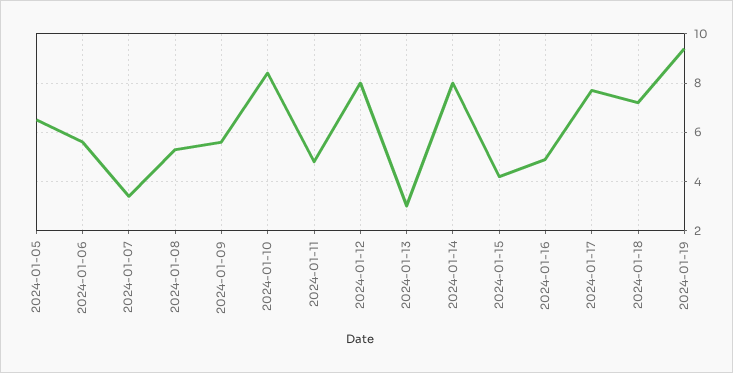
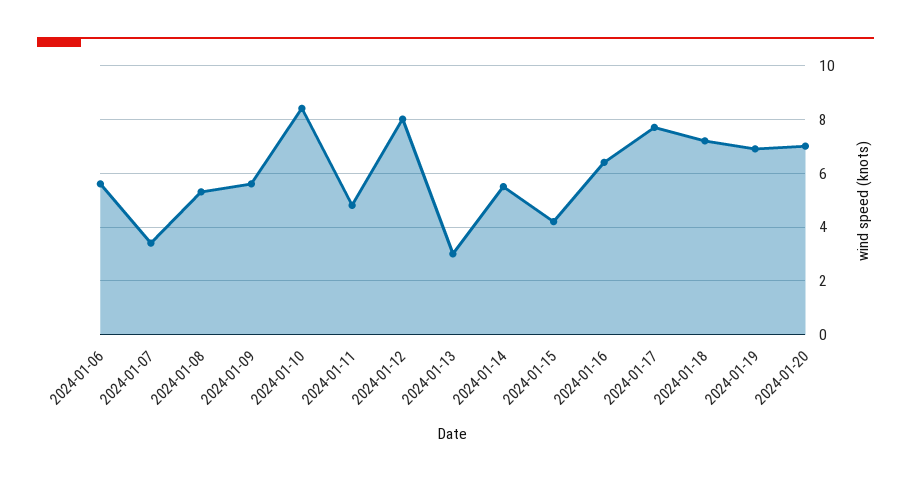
2024-01-05: 6.5 -> none
2024-01-14: 8 -> 5.5
2024-01-16: 5 -> 6.5
2024-01-19: 9.5 -> 7
2024-01-20: none -> 7

